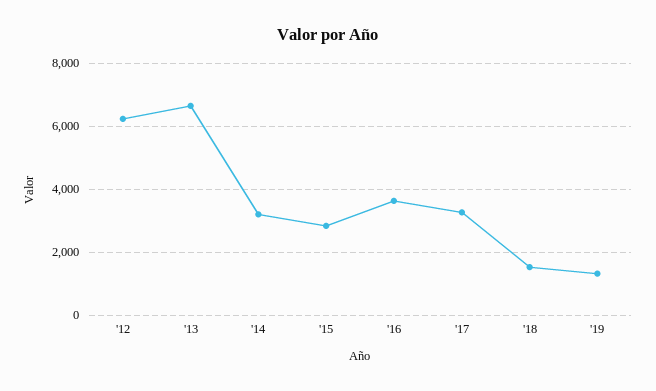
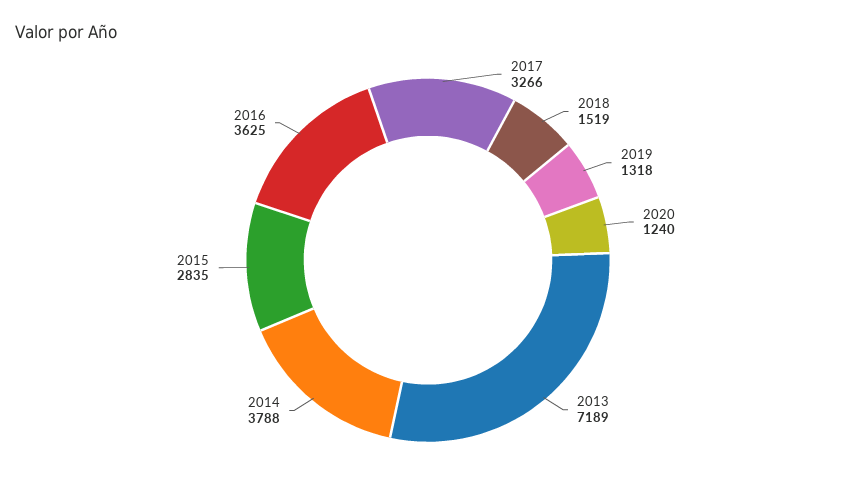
'12: 6200 -> none
'13: 6600 -> 7189
'14: 3200 -> 3788
2020: none -> 1240

